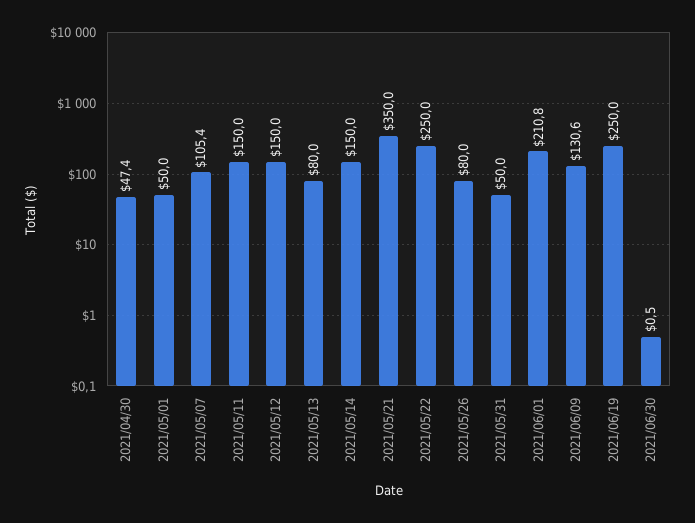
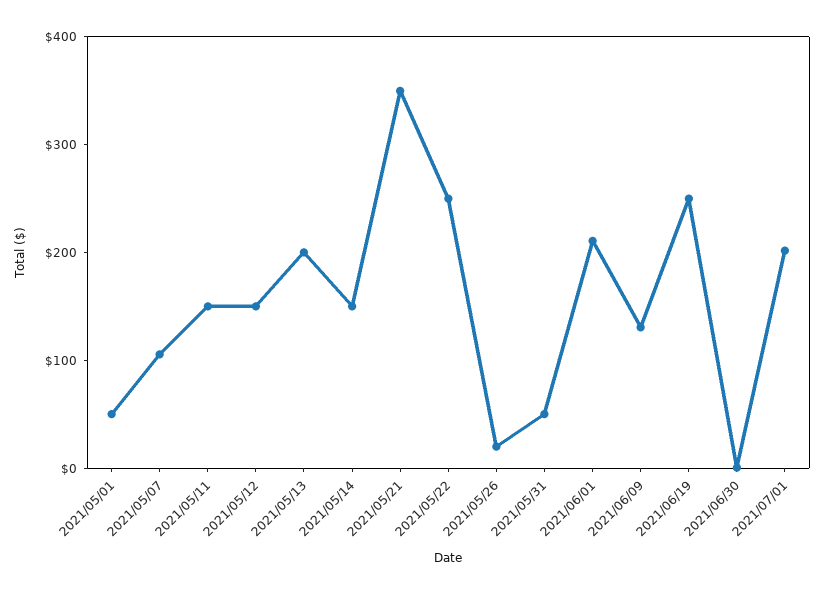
2021/04/30: 47.4 -> none
2021/05/13: 80 -> 200
2021/05/26: 80 -> 20
2021/07/01: none -> 200

